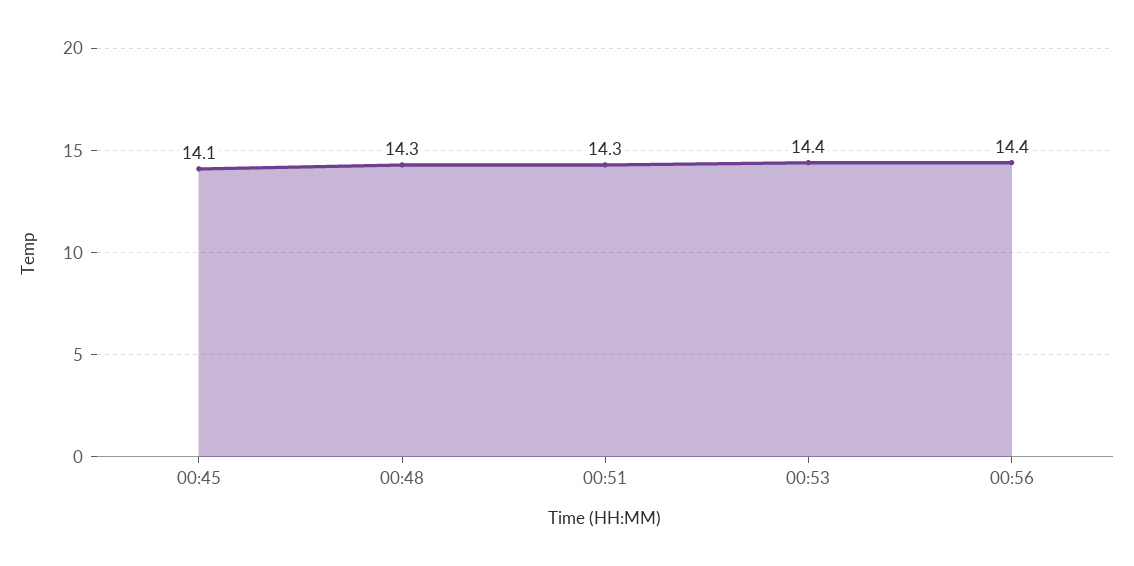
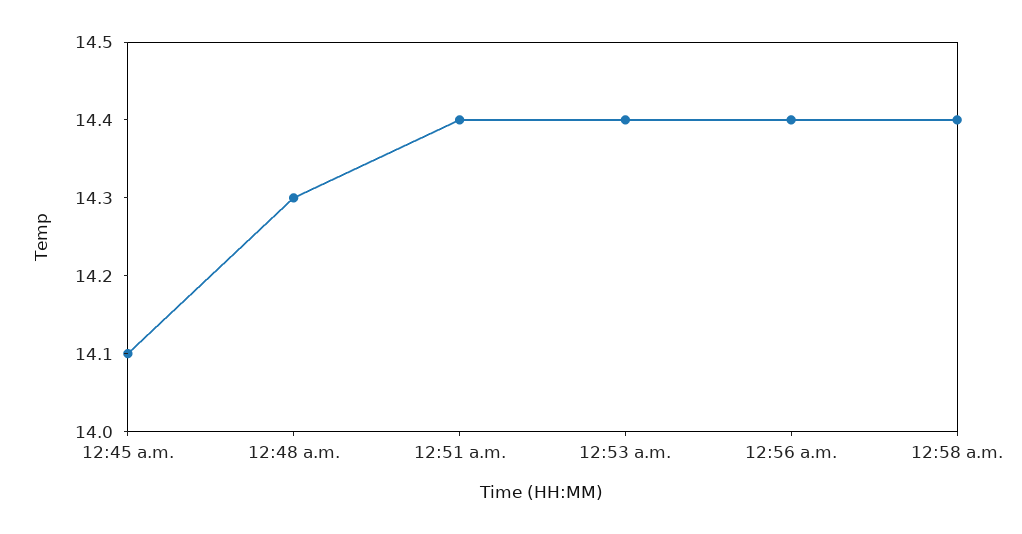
00:51: 14.3 -> 14.4
12:58 a.m.: none -> 14.4

